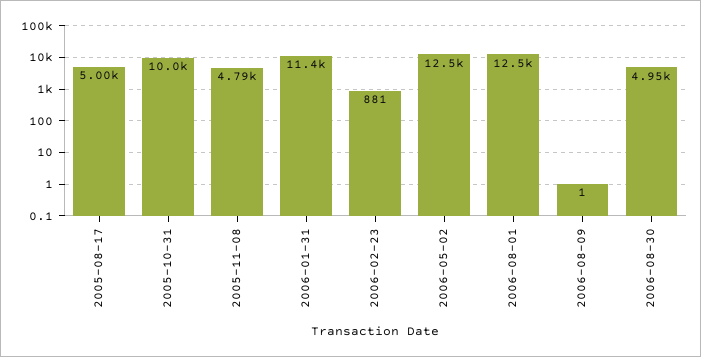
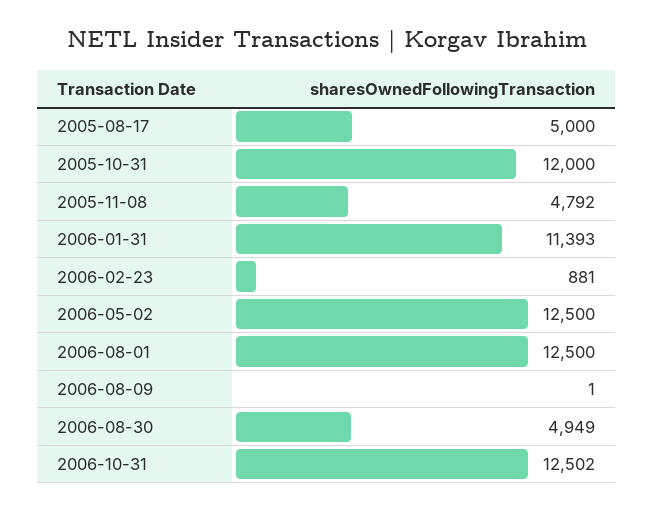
2005-10-31: 10000 -> 12000
2006-10-31: none -> 12502

